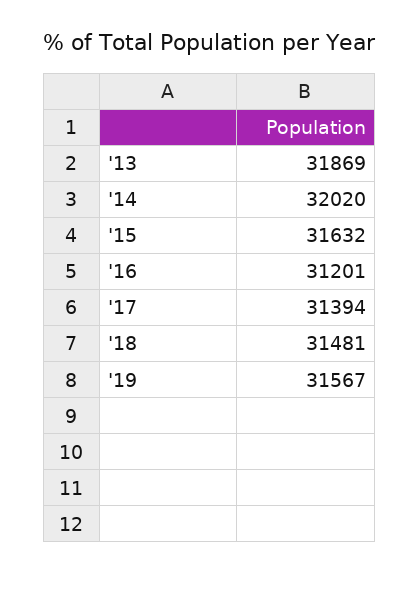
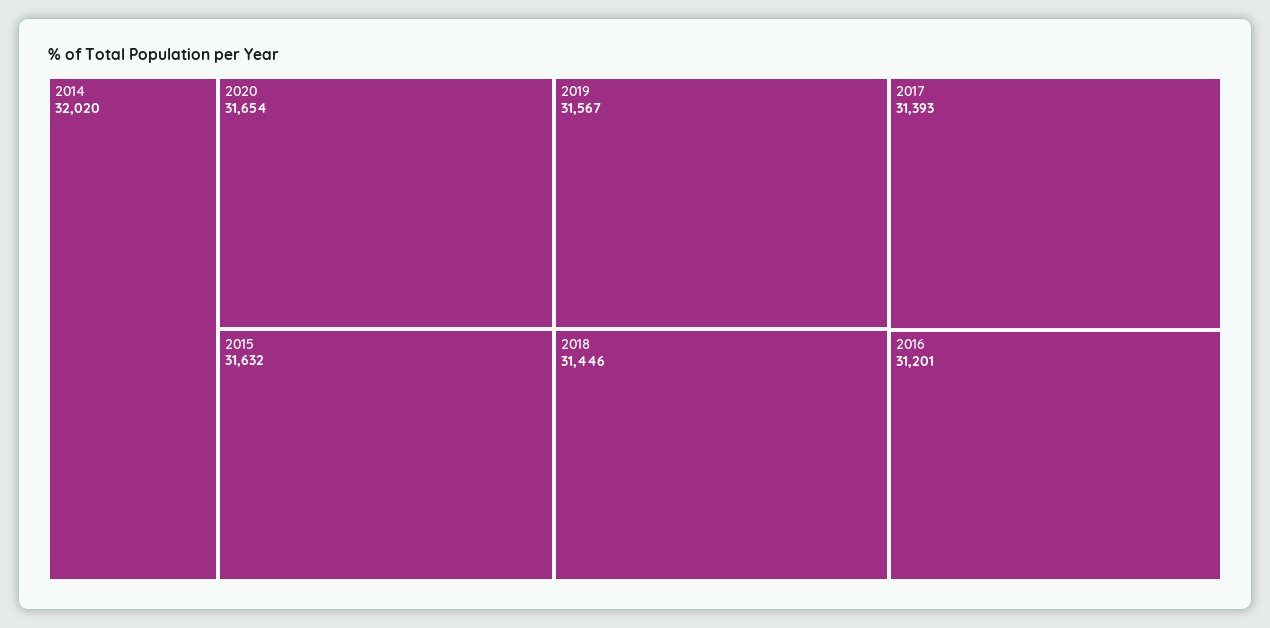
'13: 31869 -> none
'17: 31394 -> 31393
'18: 31481 -> 31446
2020: none -> 31654

